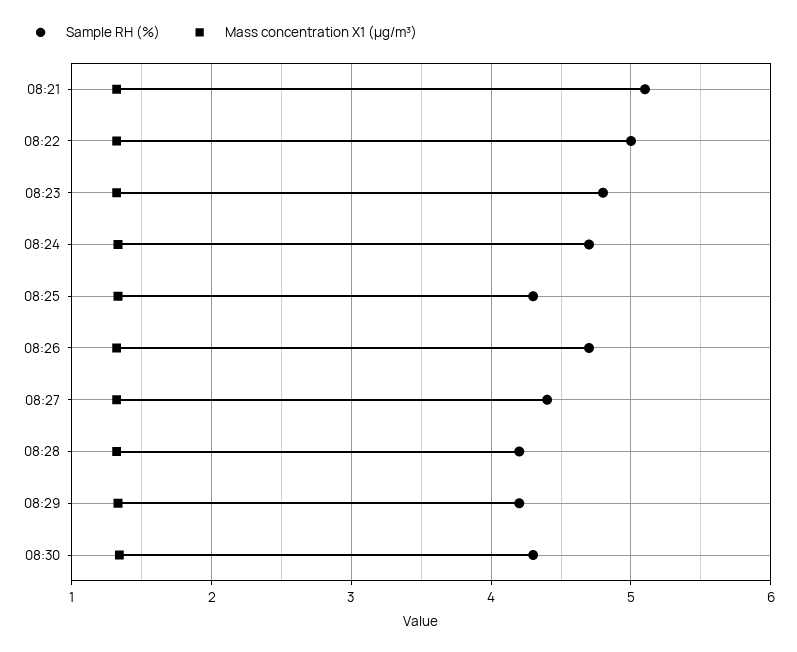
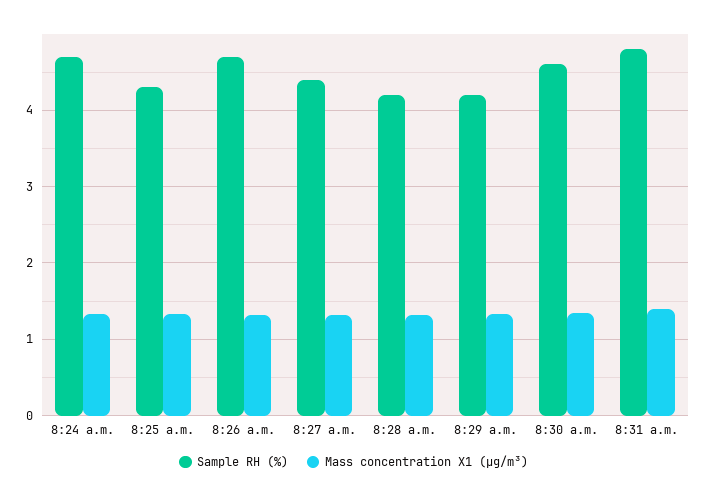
Sample RH (%), 08:21: 5.1 -> none
Mass concentration X1 (μg/m³), 08:21: 1.3 -> none
Sample RH (%), 08:22: 5 -> none
Mass concentration X1 (μg/m³), 08:22: 1.3 -> none
Sample RH (%), 08:23: 4.8 -> none
Mass concentration X1 (μg/m³), 08:23: 1.3 -> none
Sample RH (%), 08:30: 4.3 -> 4.6
Sample RH (%), 8:31 a.m.: none -> 4.8
Mass concentration X1 (μg/m³), 8:31 a.m.: none -> 1.4

